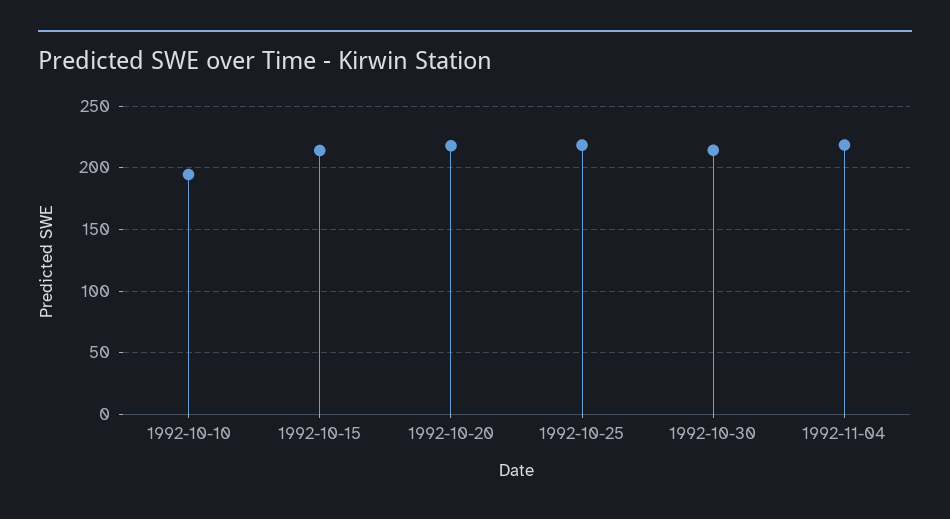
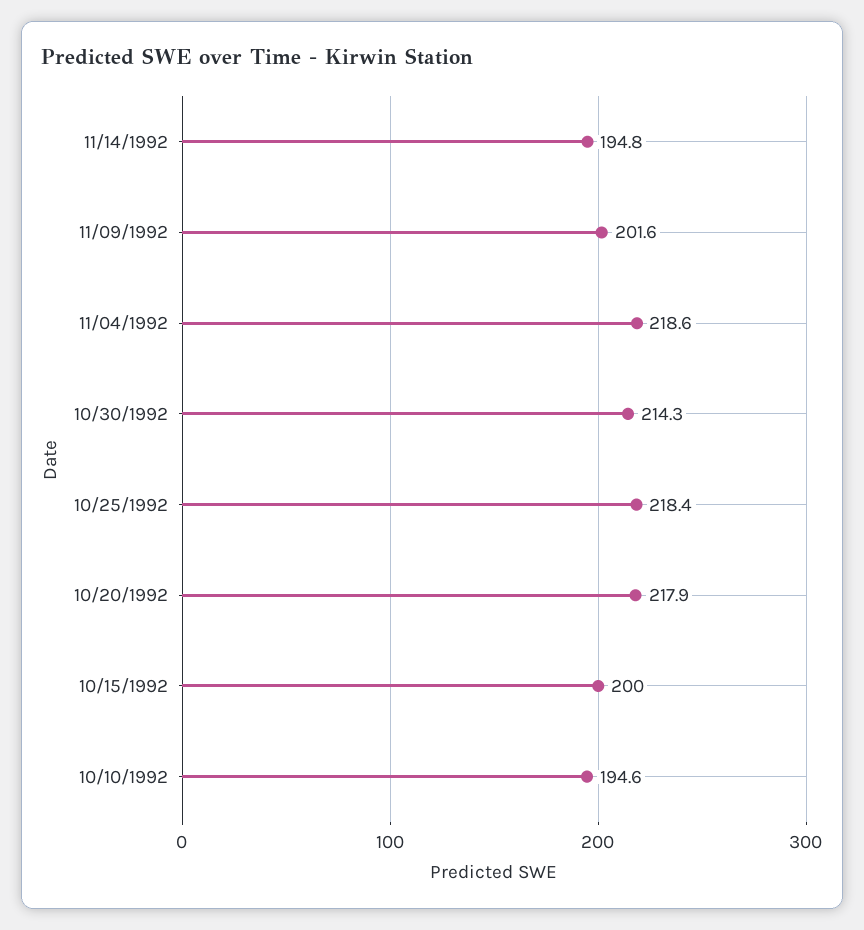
1992-10-15: 215 -> 200
11/14/1992: none -> 194.8
11/09/1992: none -> 201.6

